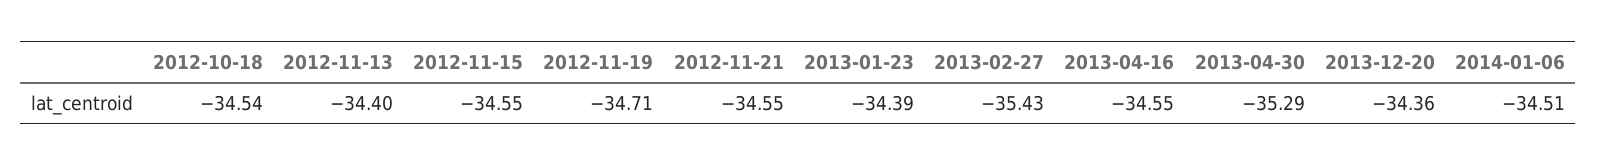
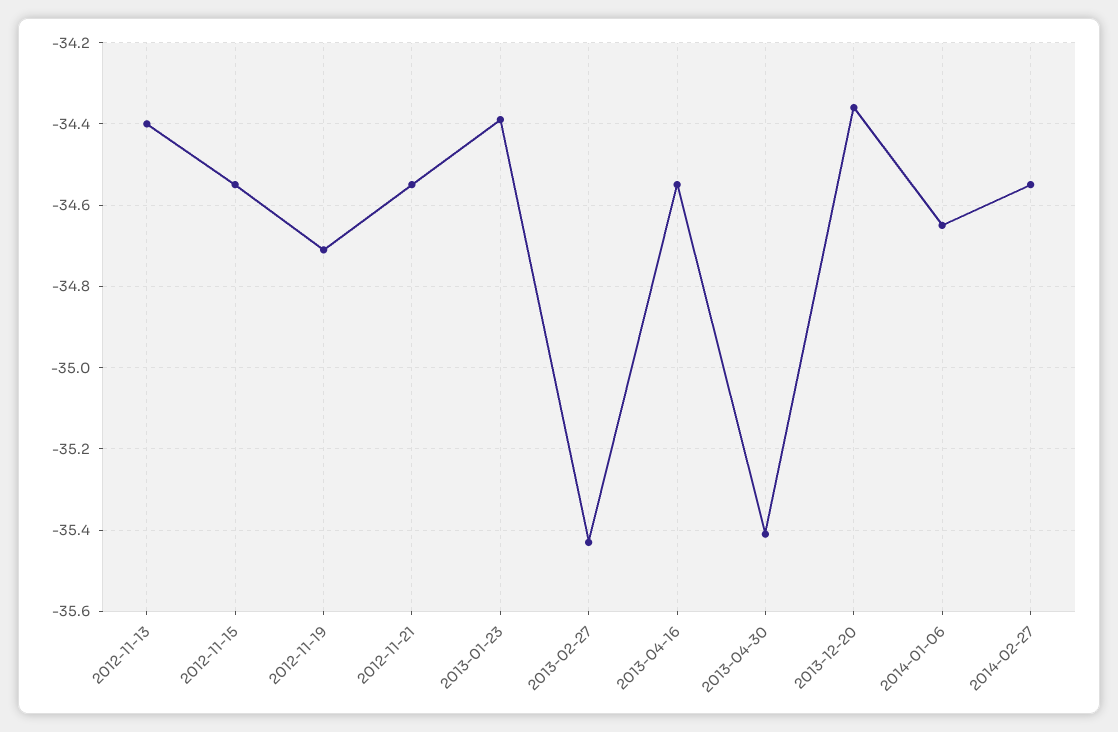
2012-10-18: -34.54 -> none
2013-04-30: -35.29 -> -35.4
2014-01-06: -34.51 -> -34.65
2014-02-27: none -> -34.55

